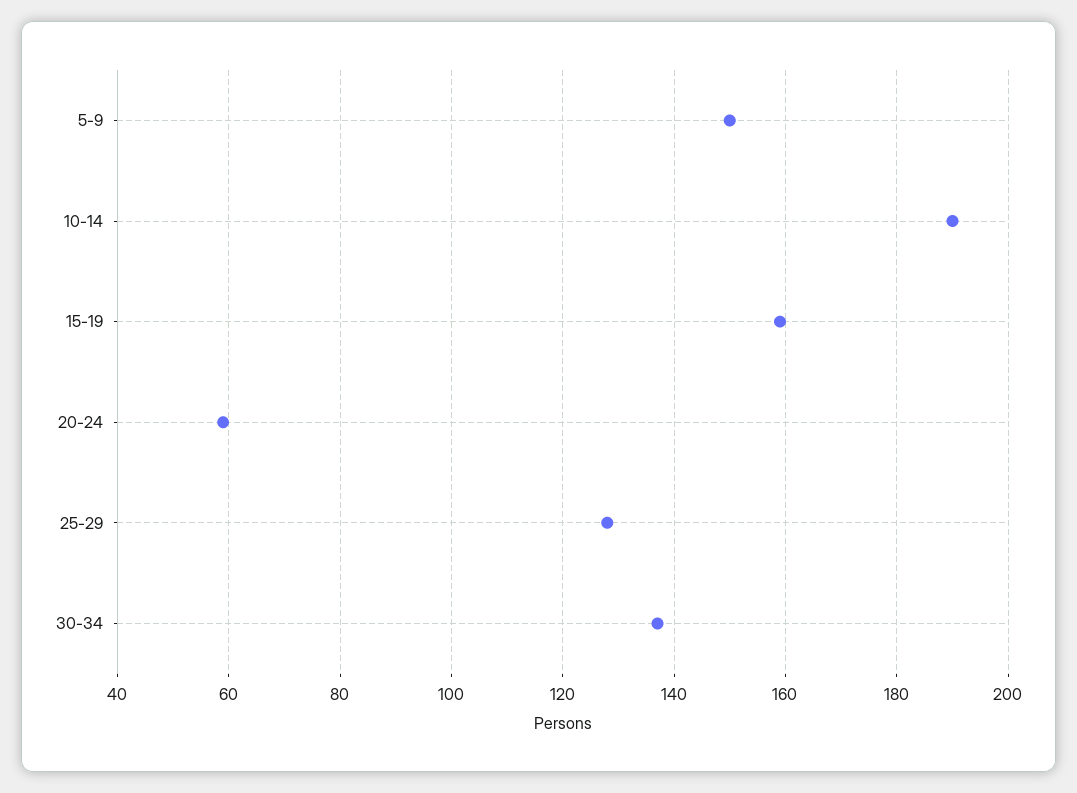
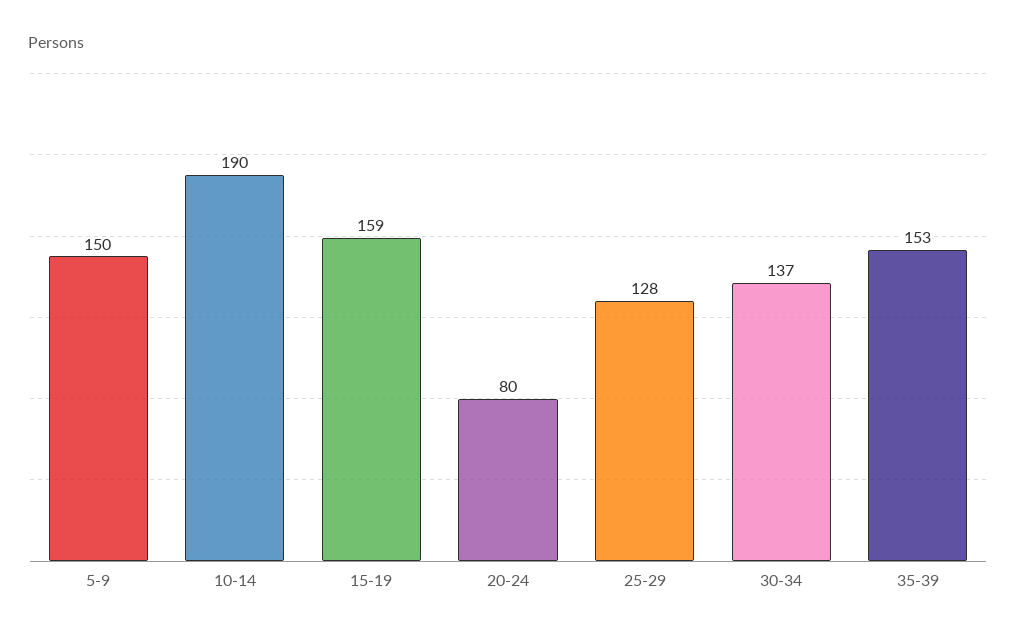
20-24: 60 -> 80
35-39: none -> 153

